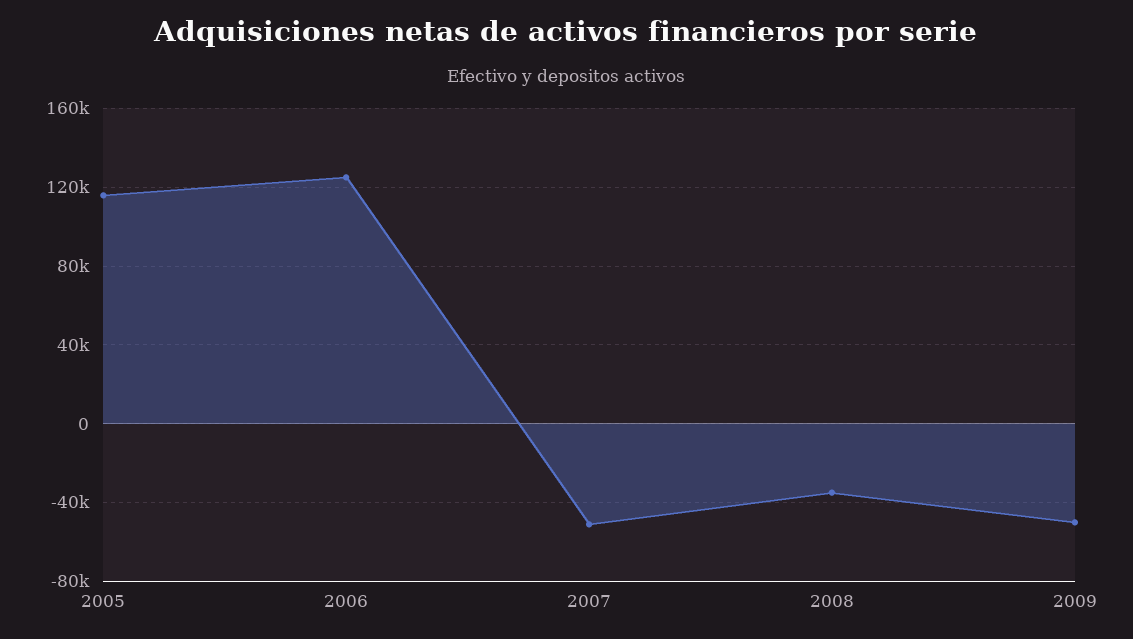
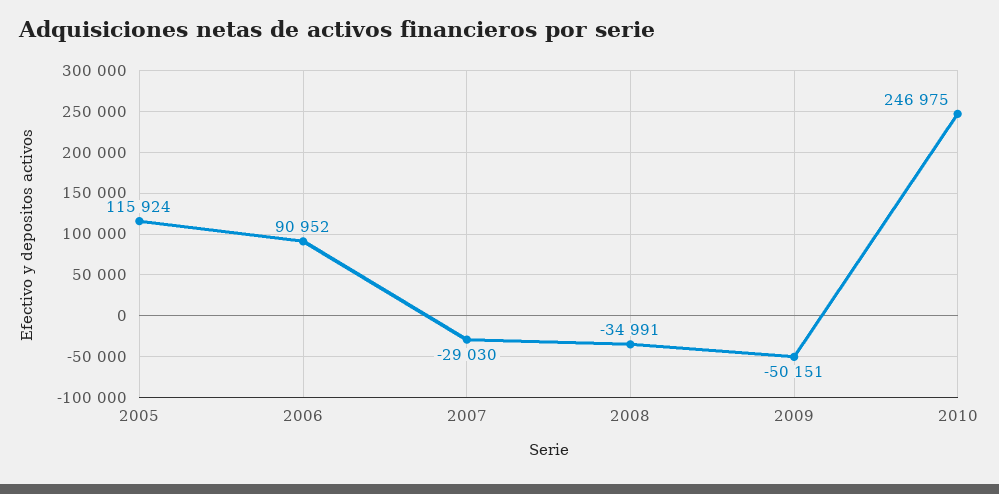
2006: 125000 -> 90952
2007: -50000 -> -29030
2010: none -> 246975

